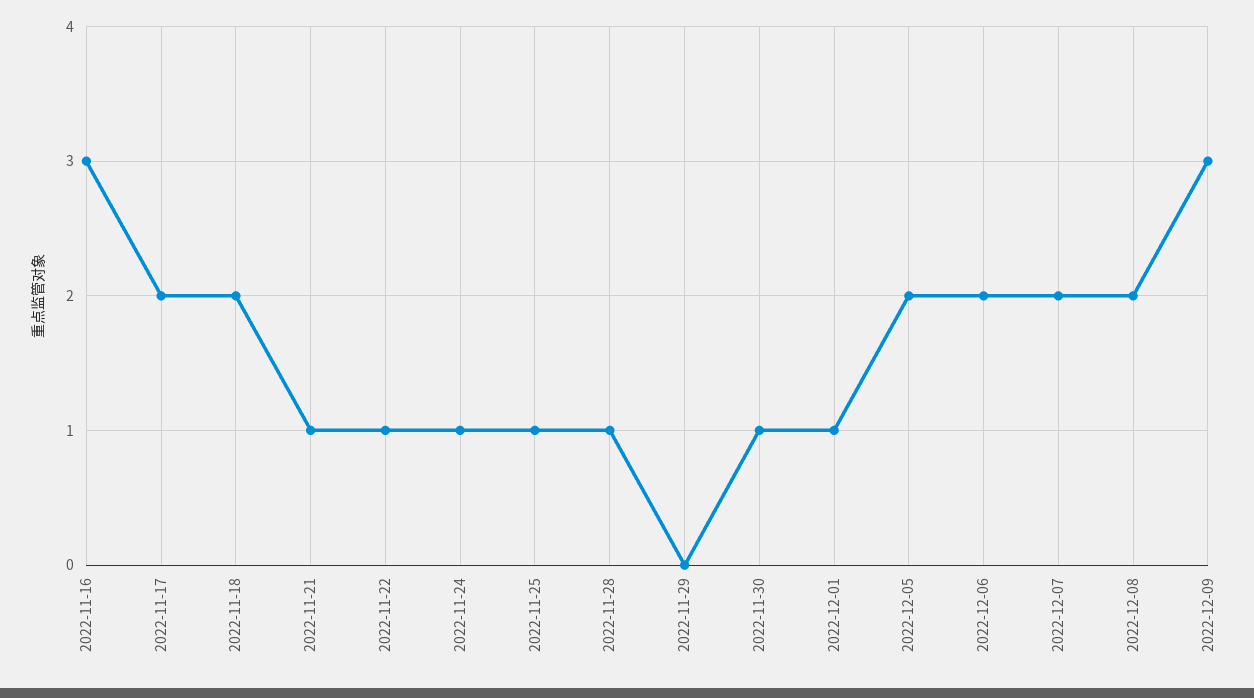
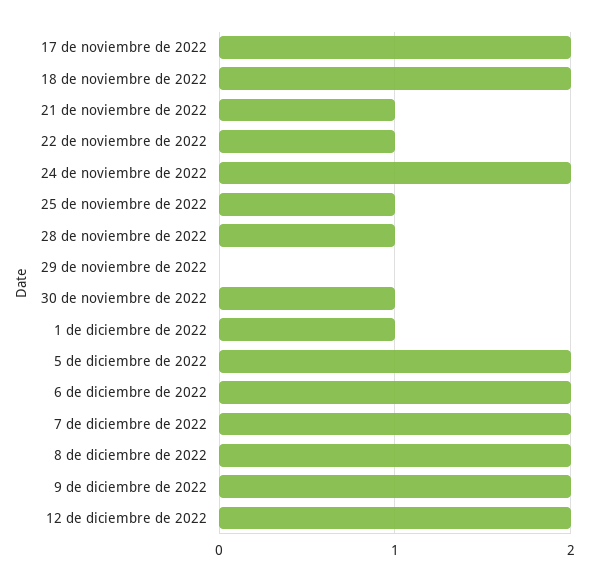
2022-11-16: 3 -> none
2022-11-24: 1 -> 2
2022-12-09: 3 -> 2
12 de diciembre de 2022: none -> 2

